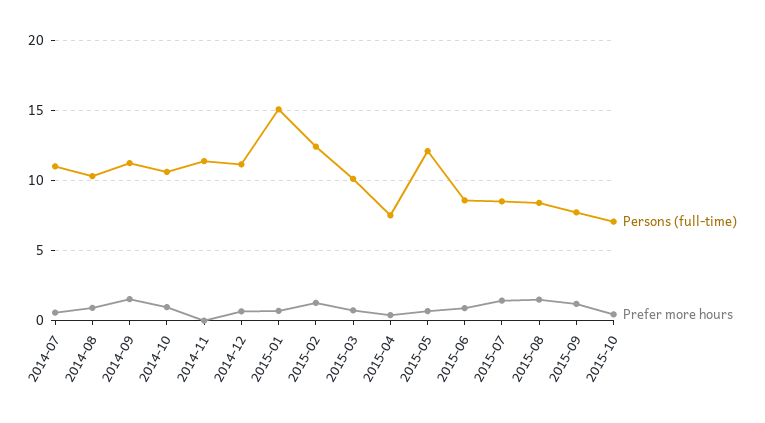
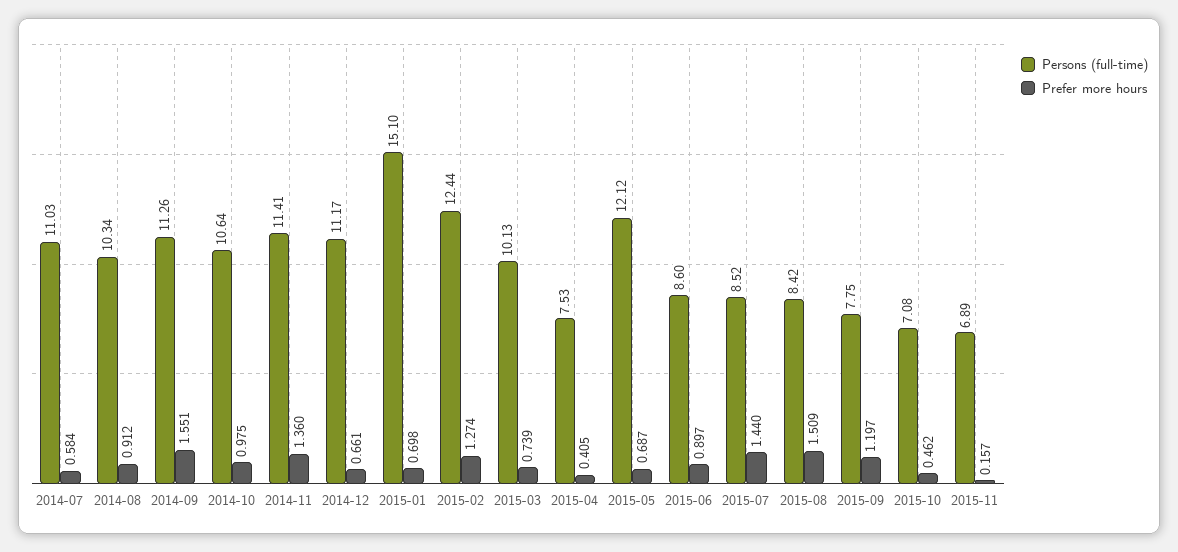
Prefer more hours, 2014-11: 0 -> 1.36
Persons (full-time), 2015-11: none -> 6.89
Prefer more hours, 2015-11: none -> 0.157

